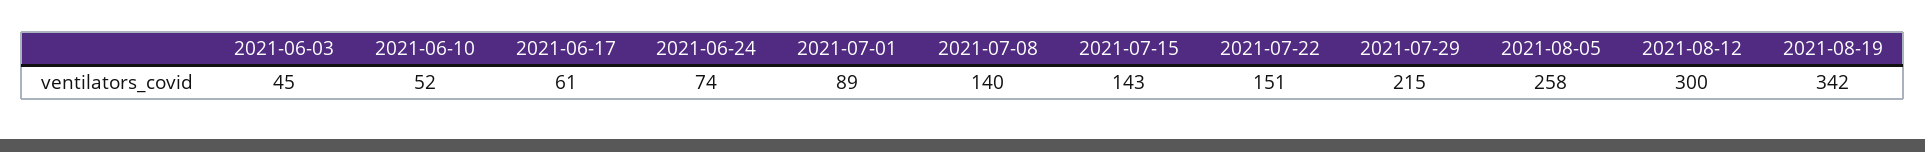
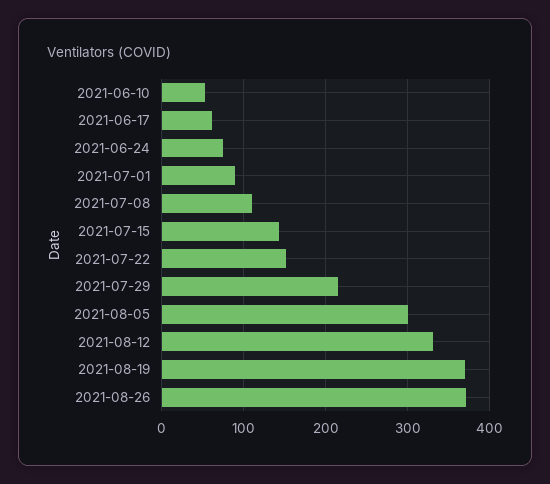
2021-06-03: 45 -> none
2021-07-08: 140 -> 110
2021-08-05: 258 -> 300
2021-08-12: 300 -> 330
2021-08-19: 342 -> 370
2021-08-26: none -> 370

